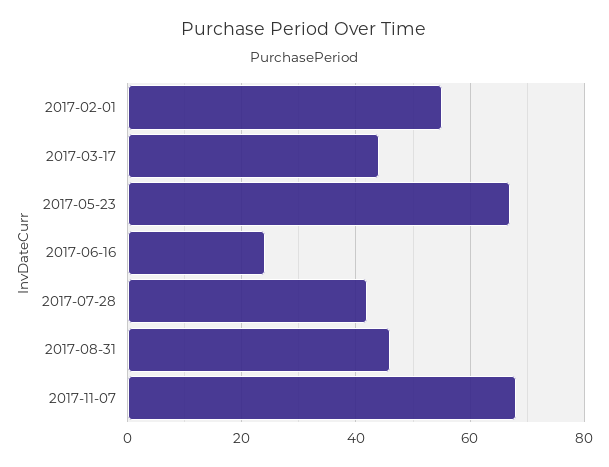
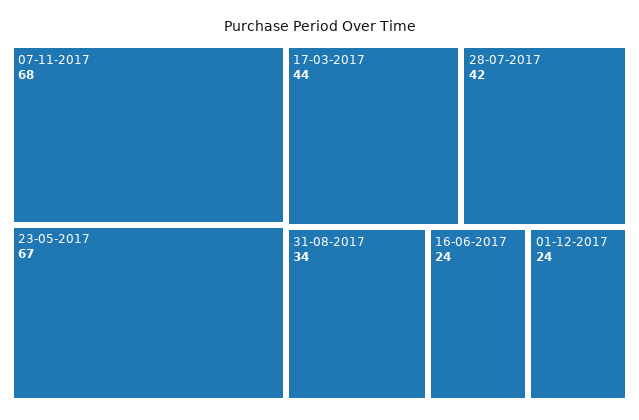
2017-02-01: 55 -> none
2017-08-31: 45 -> 34
01-12-2017: none -> 24

